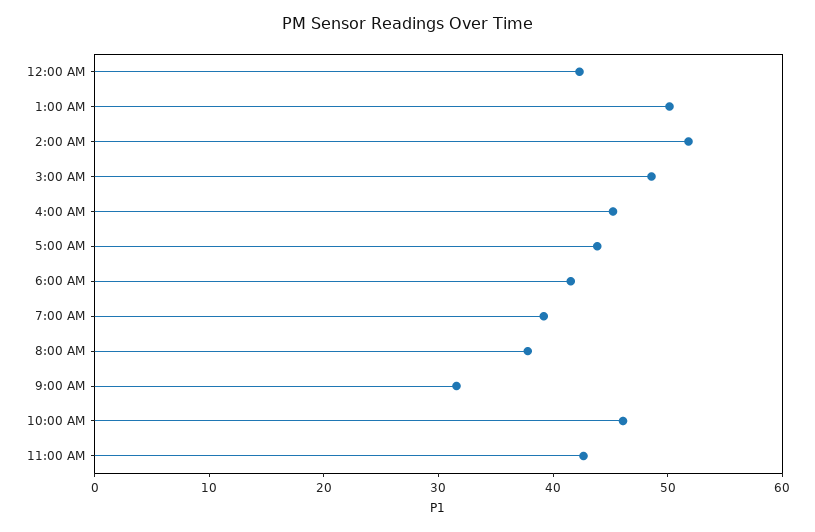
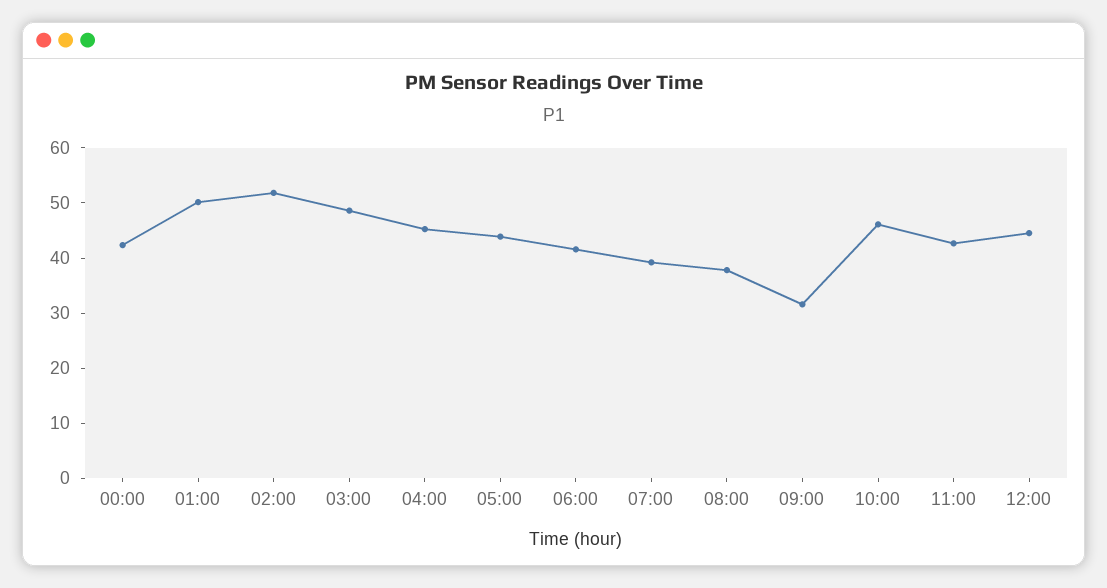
12:00: none -> 44

